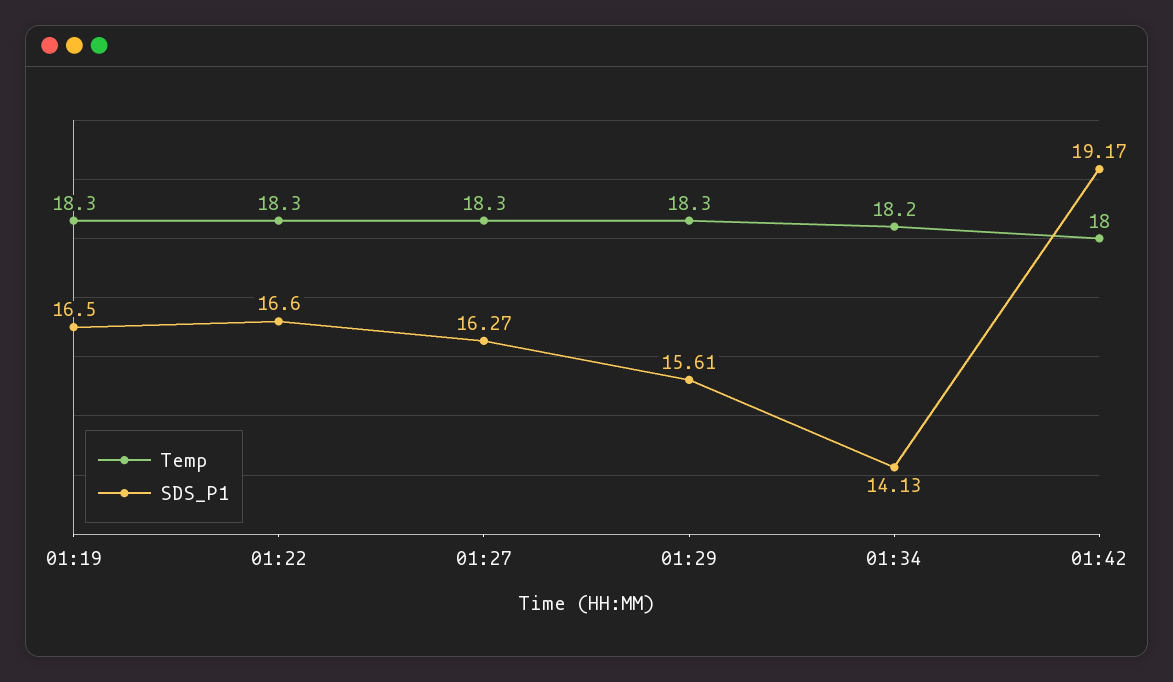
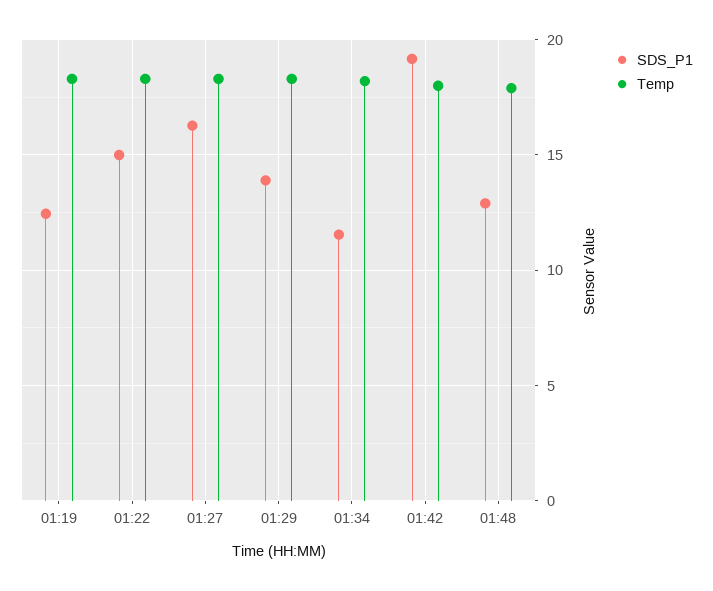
SDS_P1, 01:19: 16.5 -> 12.5
SDS_P1, 01:22: 16.6 -> 15
SDS_P1, 01:29: 15.61 -> 14
SDS_P1, 01:34: 14.13 -> 11.5
SDS_P1, 01:48: none -> 13
Temp, 01:48: none -> 18

